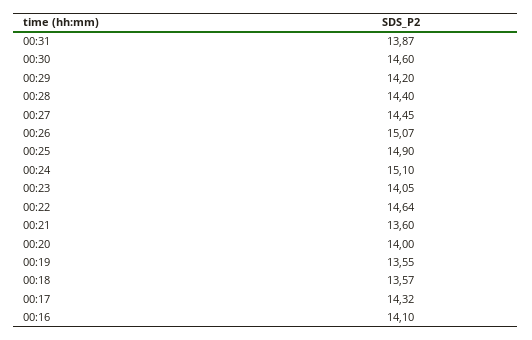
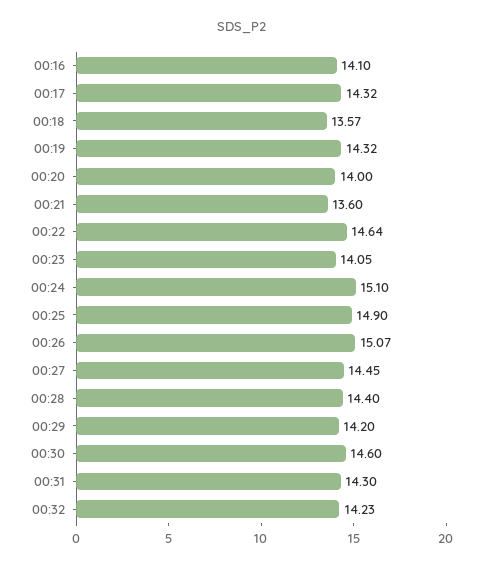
00:31: 13.87 -> 14.3
00:19: 13.55 -> 14.32
00:32: none -> 14.23

